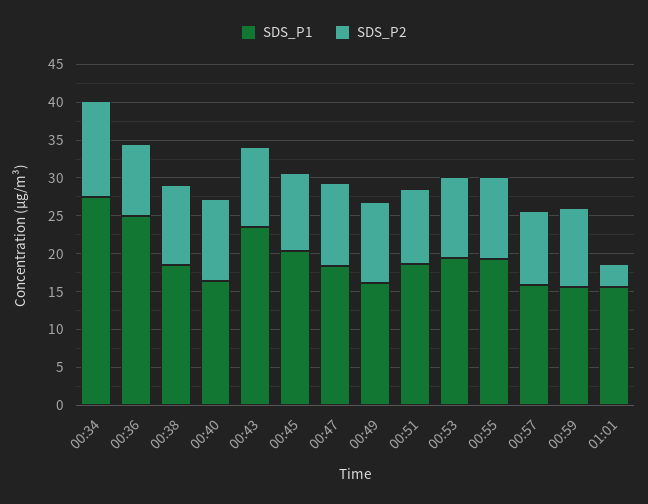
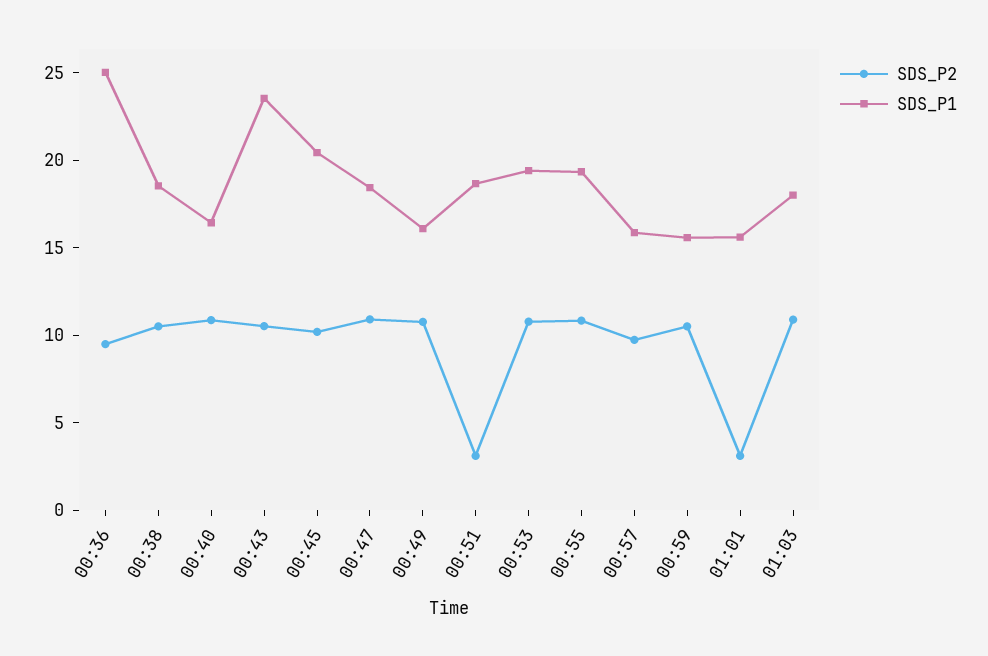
SDS_P1, 00:34: 27.5 -> none
SDS_P2, 00:34: 12.5 -> none
SDS_P2, 00:51: 10 -> 3
SDS_P2, 01:03: none -> 11
SDS_P1, 01:03: none -> 18

